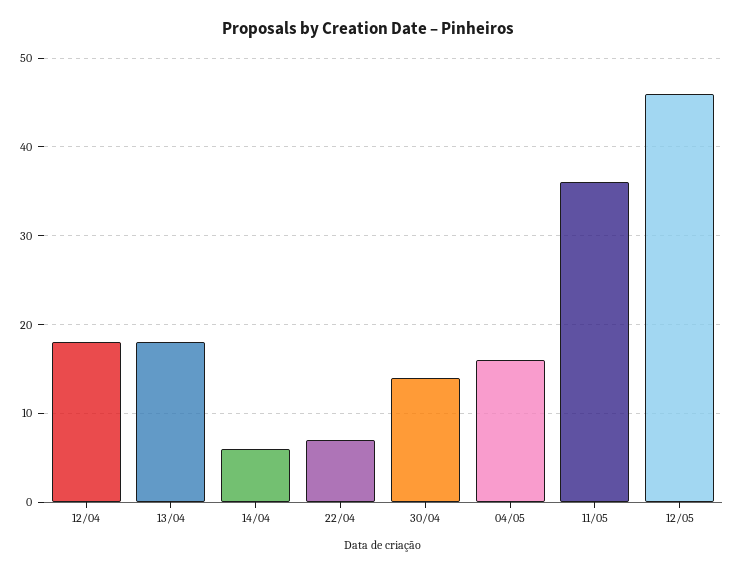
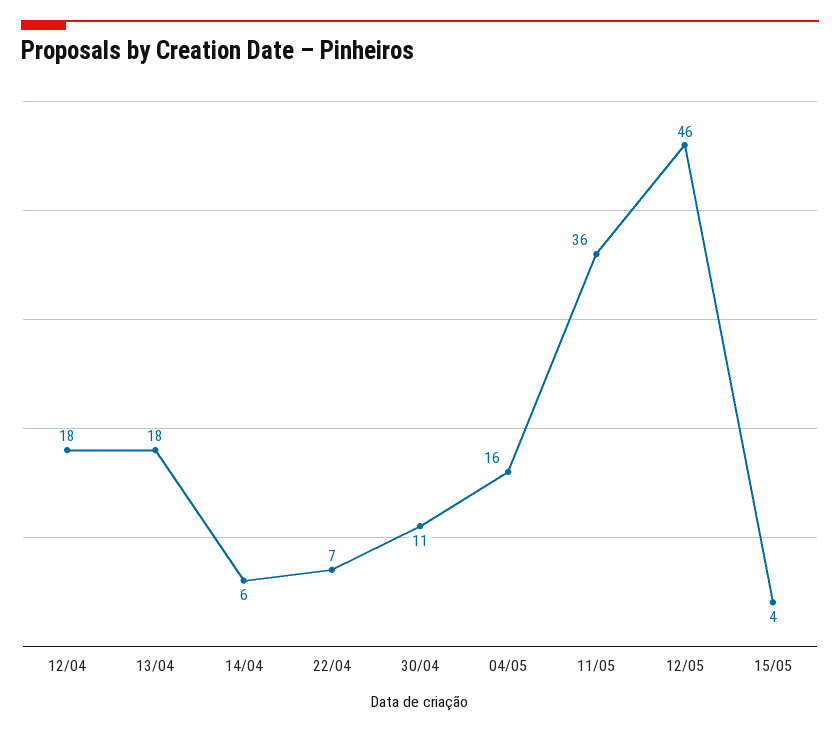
30/04: 14 -> 11
15/05: none -> 4

